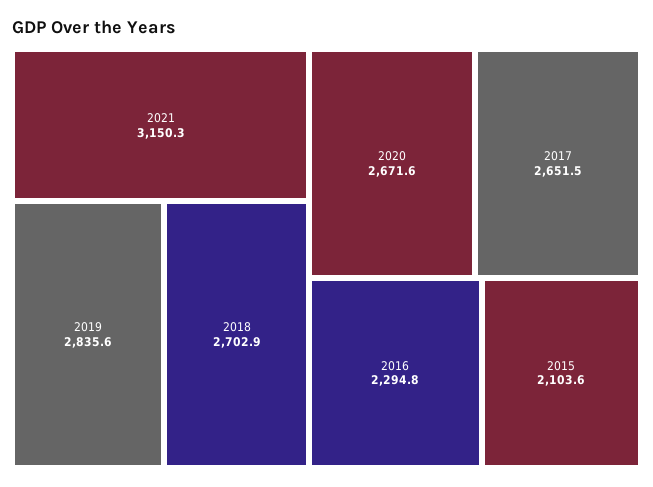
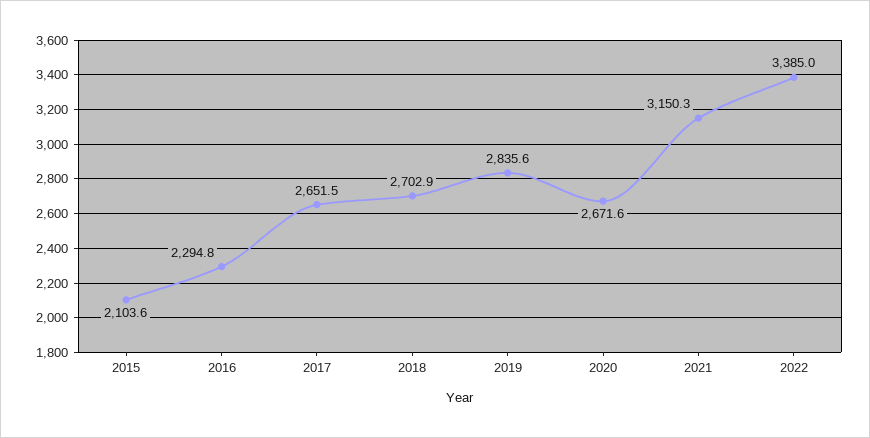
2022: none -> 3385

